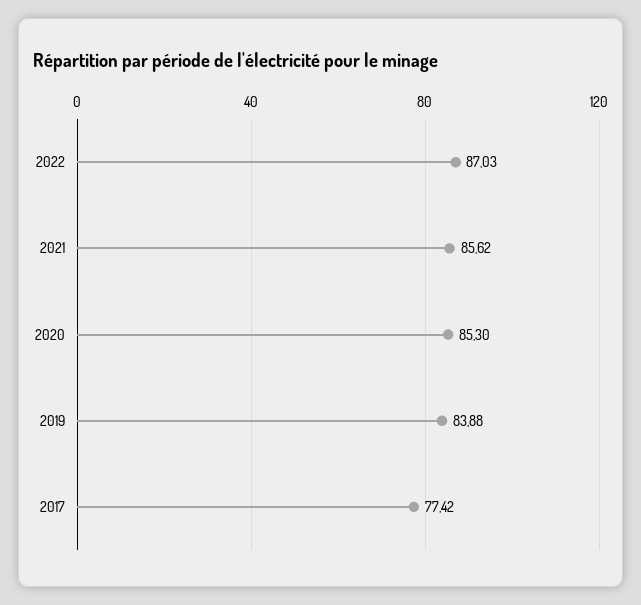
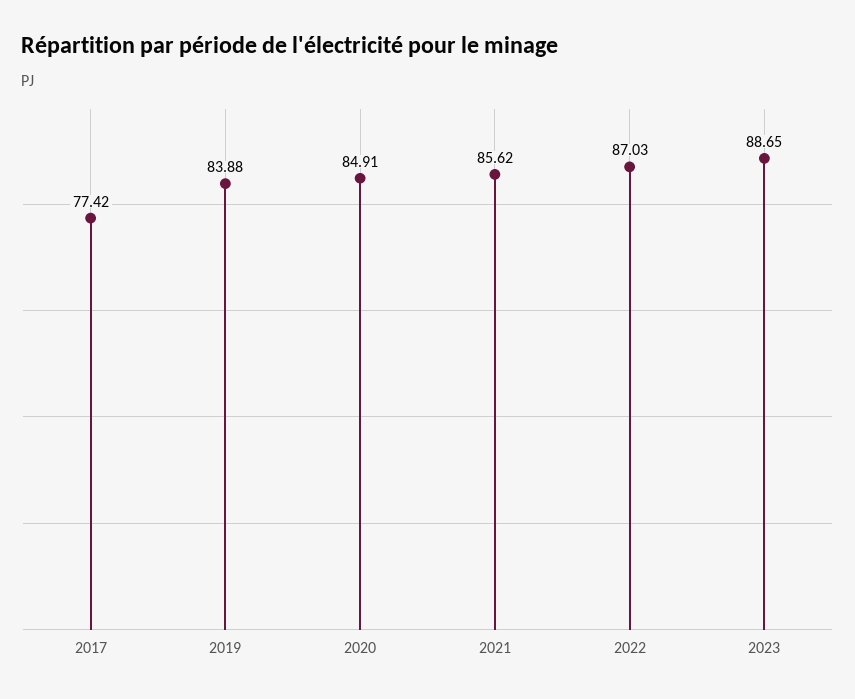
2020: 85.3 -> 84.91
2023: none -> 88.65

